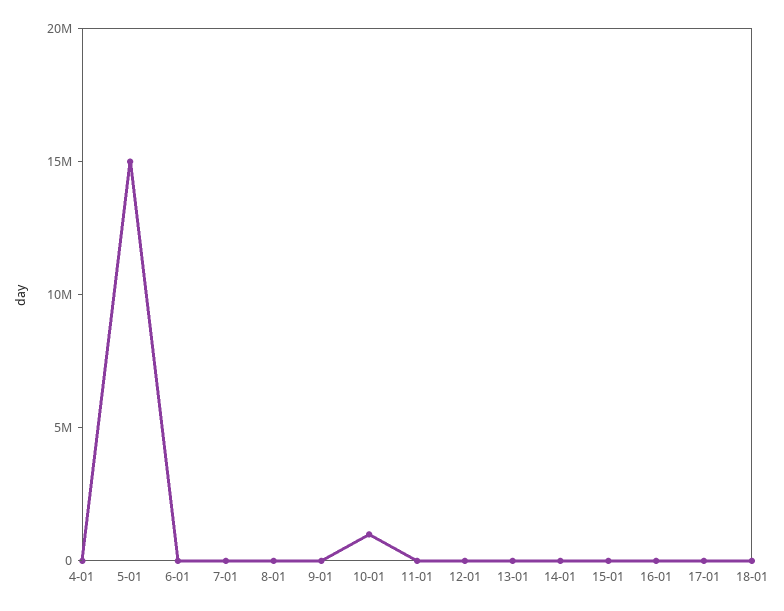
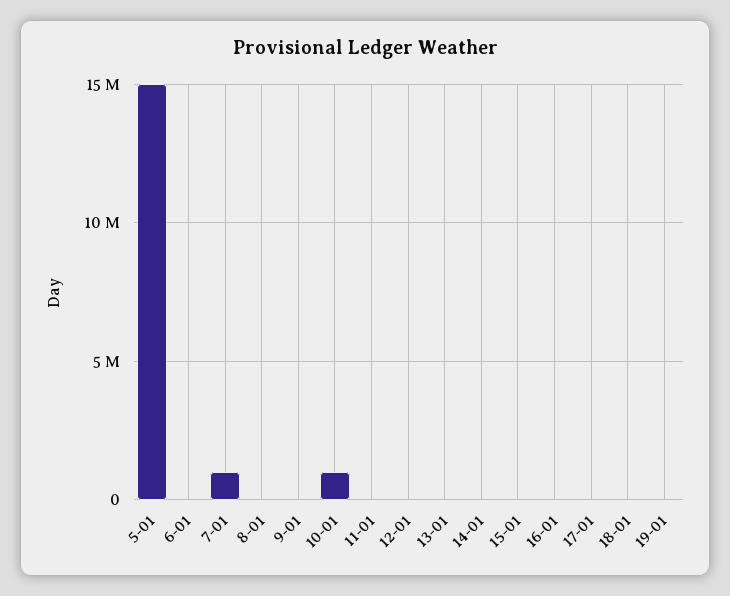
4-01: 0 -> none
7-01: 0 -> 1000000
19-01: none -> 0

